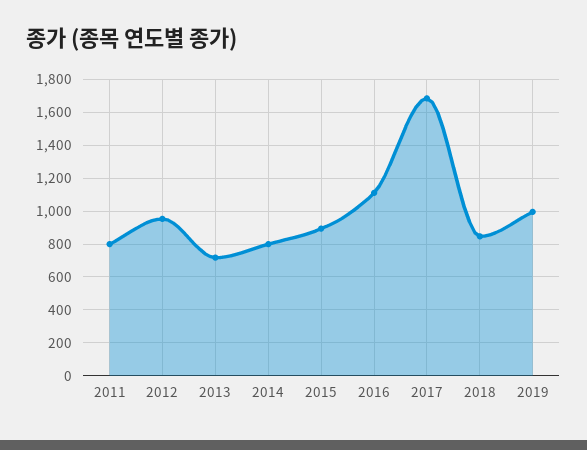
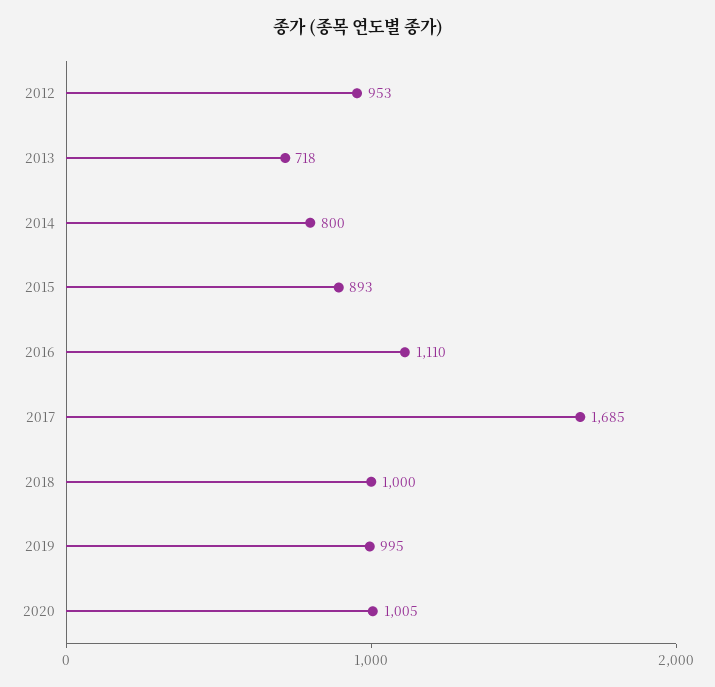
2011: 800 -> none
2018: 850 -> 1000
2020: none -> 1005

